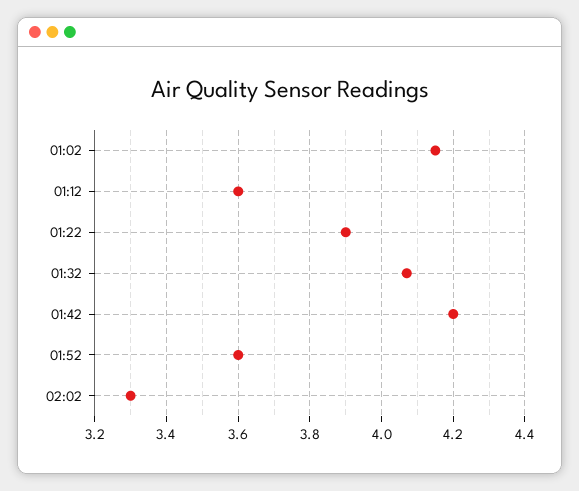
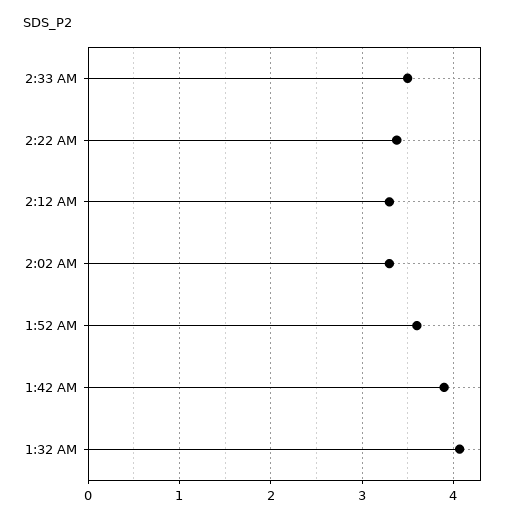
01:02: 4.15 -> none
01:12: 3.6 -> none
01:22: 3.9 -> none
01:42: 4.2 -> 3.9
2:33 AM: none -> 3.5
2:22 AM: none -> 3.4
2:12 AM: none -> 3.3

